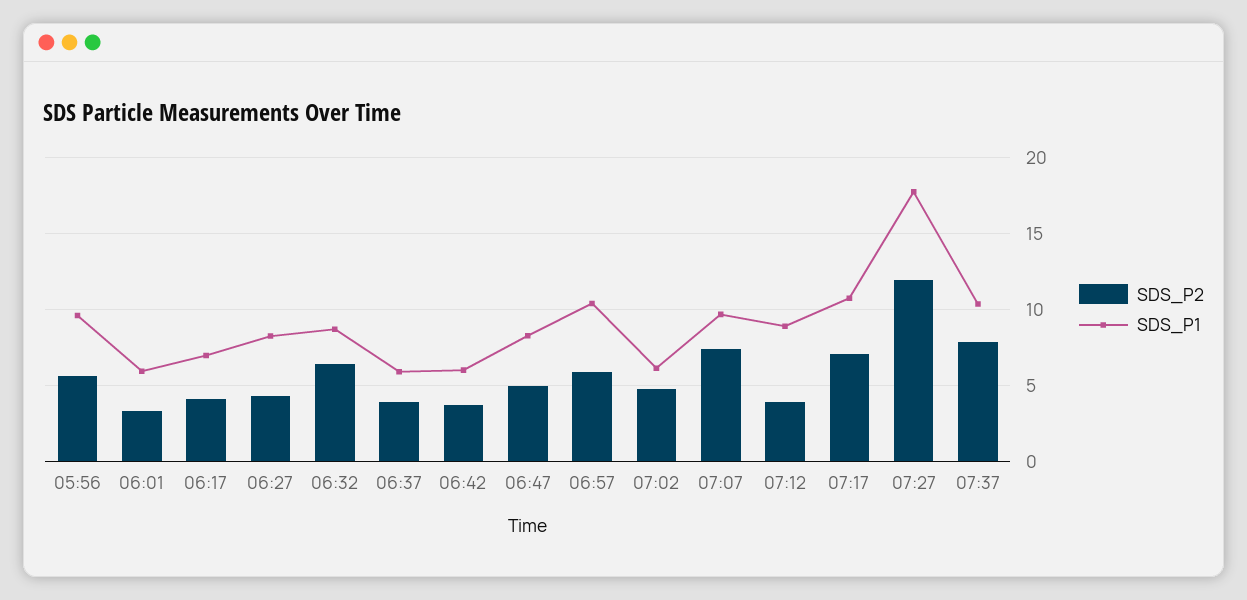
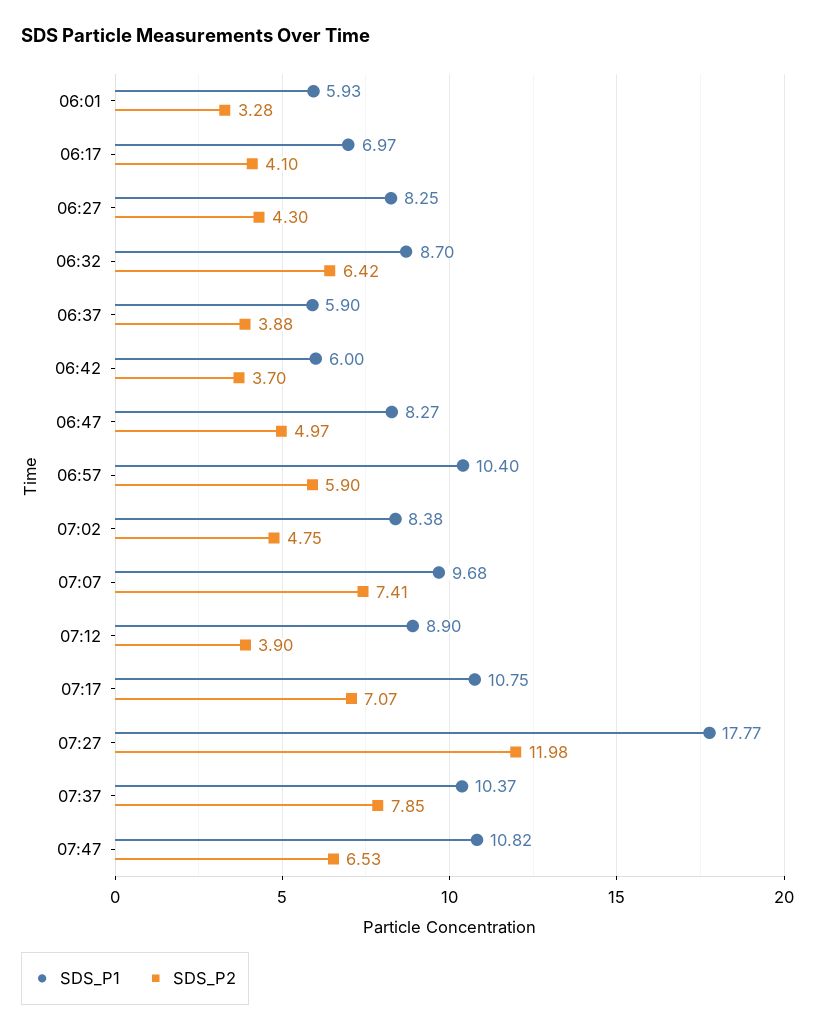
SDS_P2, 05:56: 5.5 -> none
SDS_P1, 05:56: 9.5 -> none
SDS_P1, 07:02: 6 -> 8.38
SDS_P1, 07:47: none -> 10.82
SDS_P2, 07:47: none -> 6.53

